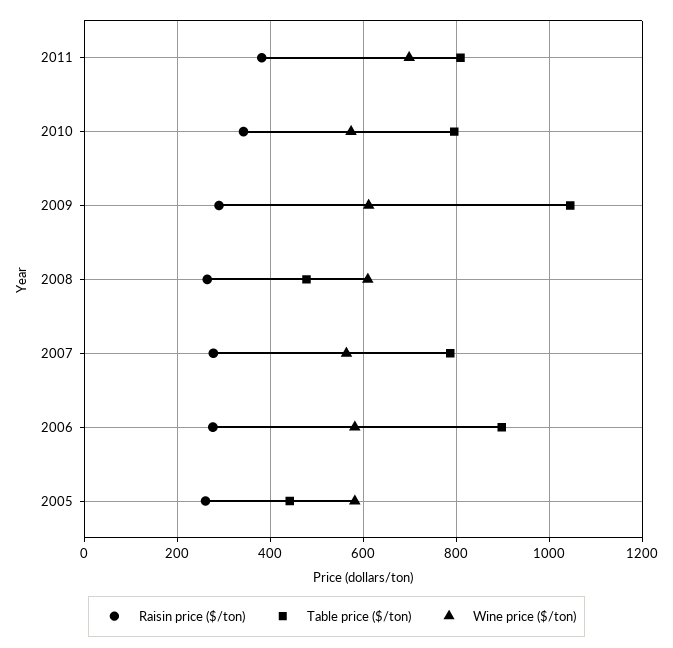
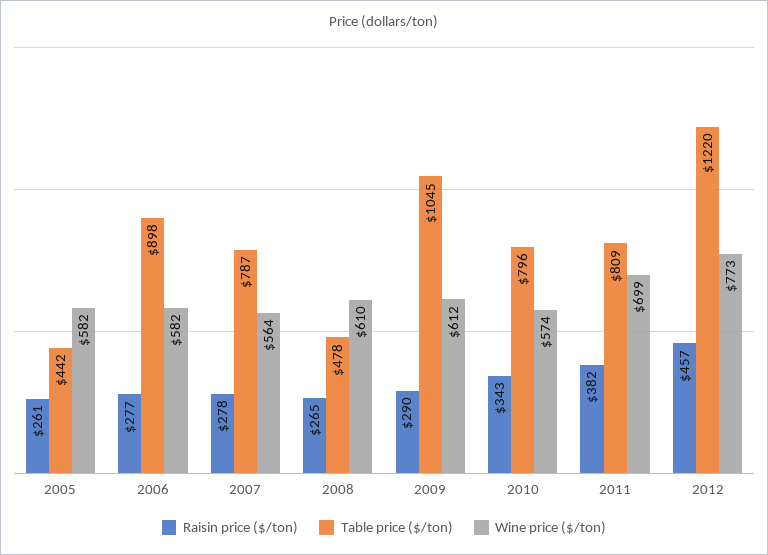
Raisin price ($/ton), 2012: none -> 457
Table price ($/ton), 2012: none -> 1220
Wine price ($/ton), 2012: none -> 773

